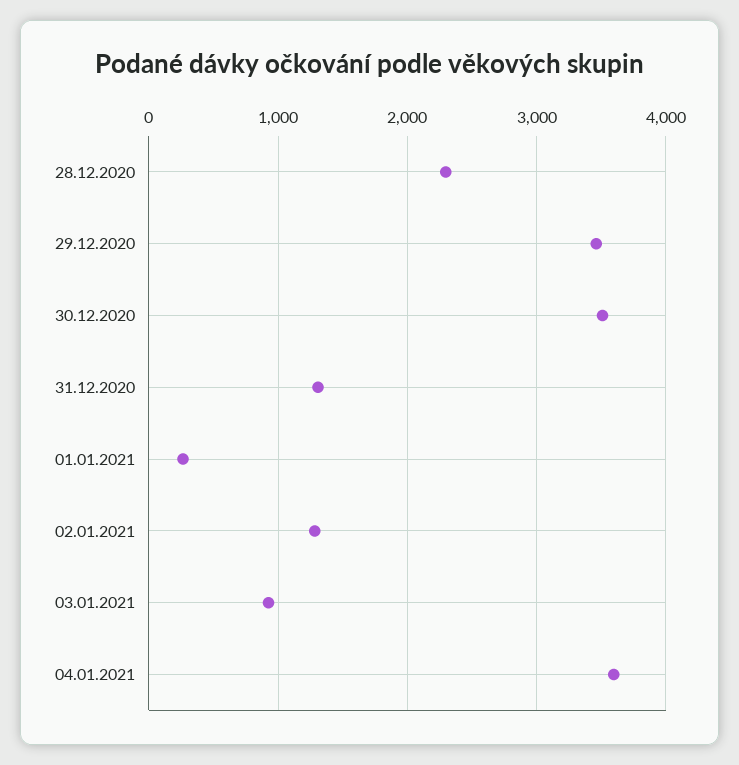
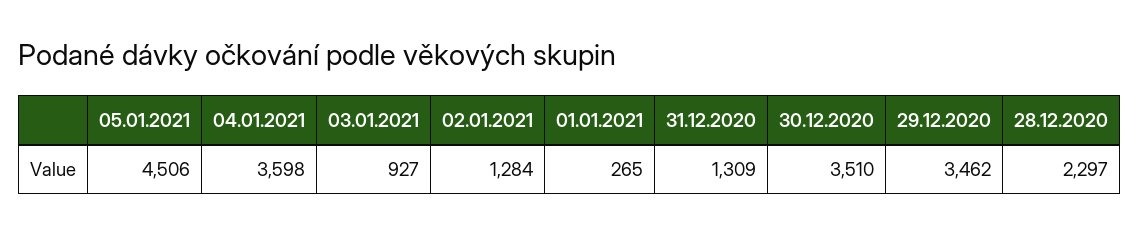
05.01.2021: none -> 4506

